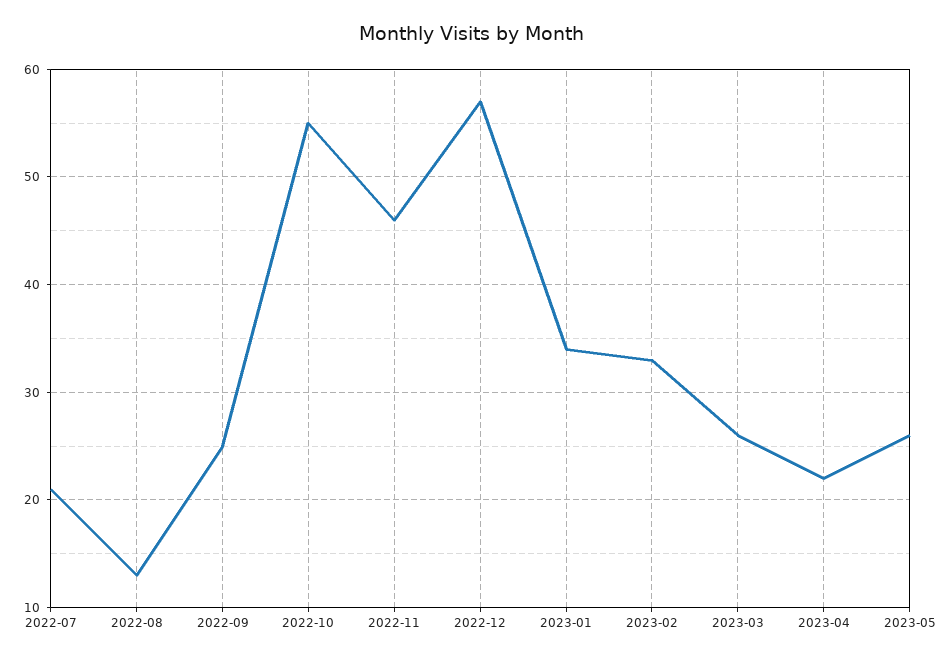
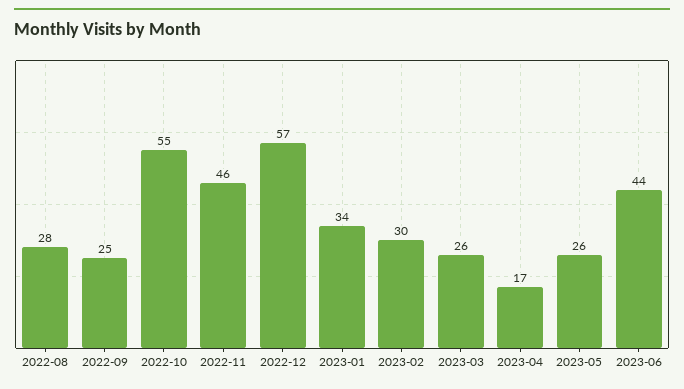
2022-07: 21 -> none
2022-08: 13 -> 28
2023-02: 33 -> 30
2023-04: 22 -> 17
2023-06: none -> 44

